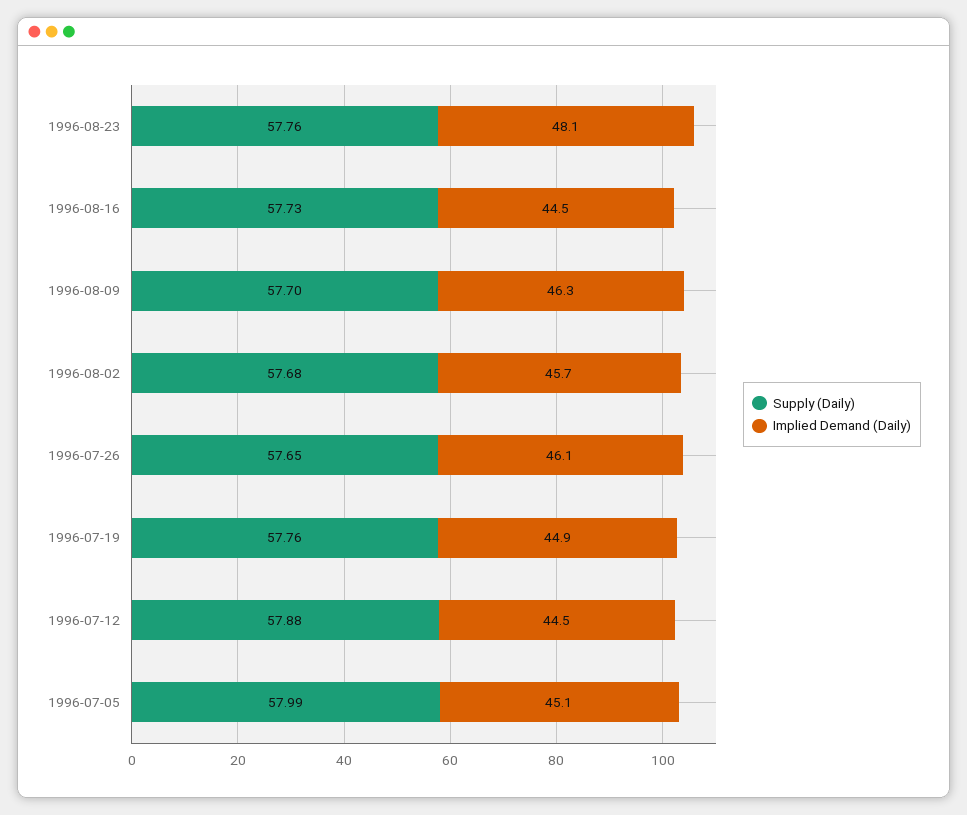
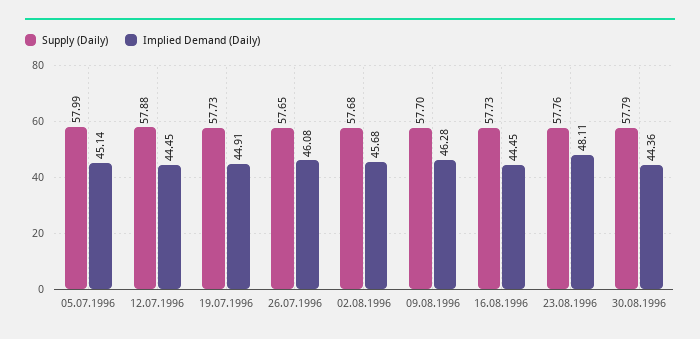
Supply (Daily), 1996-07-19: 57.76 -> 57.73
Supply (Daily), 30.08.1996: none -> 57.79
Implied Demand (Daily), 30.08.1996: none -> 44.36

